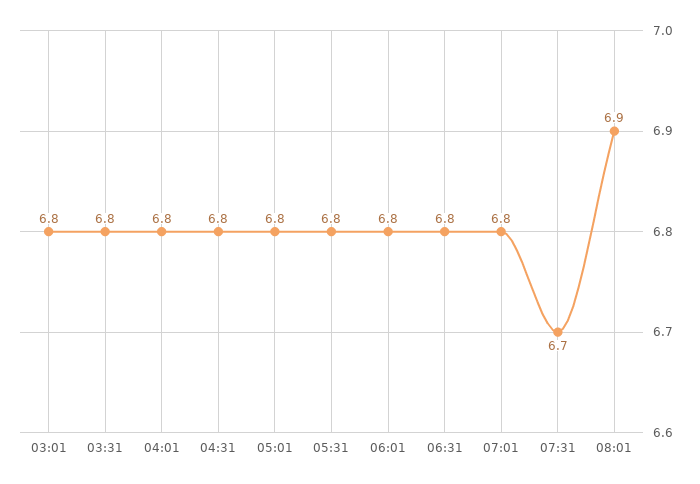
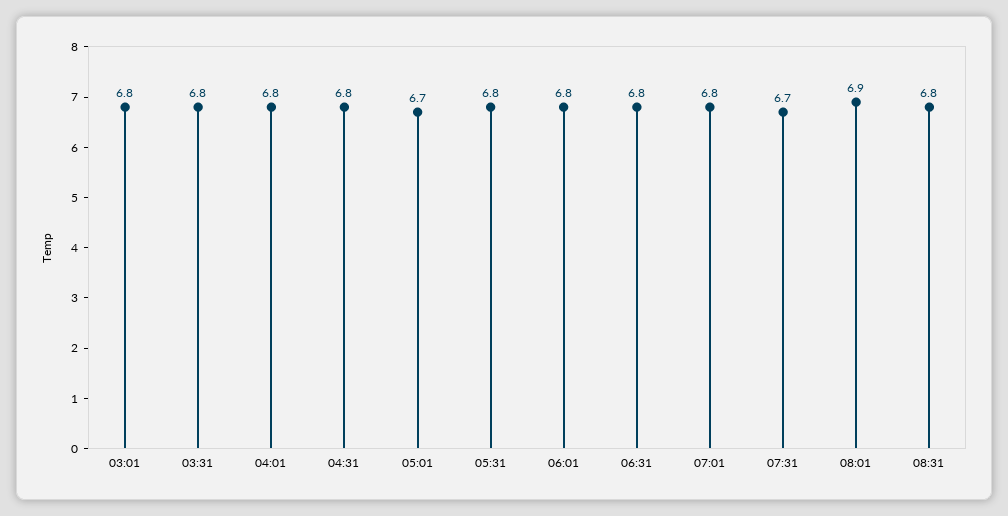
05:01: 6.8 -> 6.7
08:31: none -> 6.8

